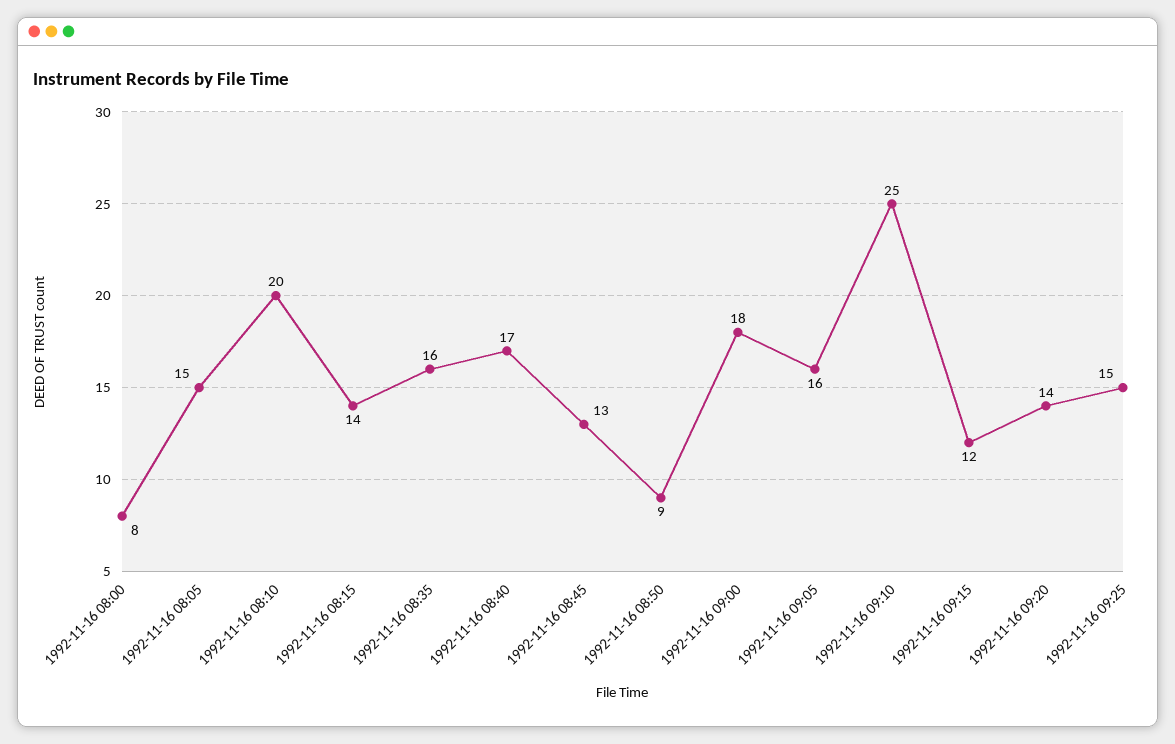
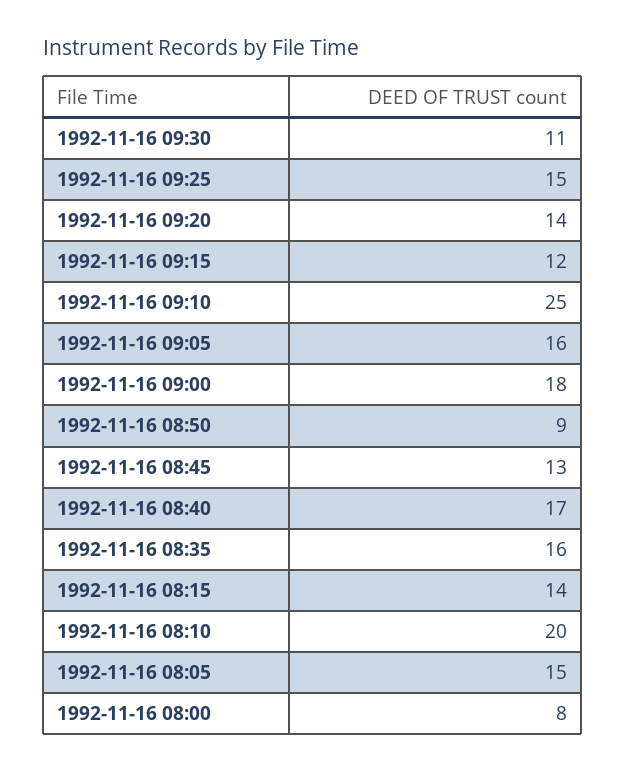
1992-11-16 09:30: none -> 11

